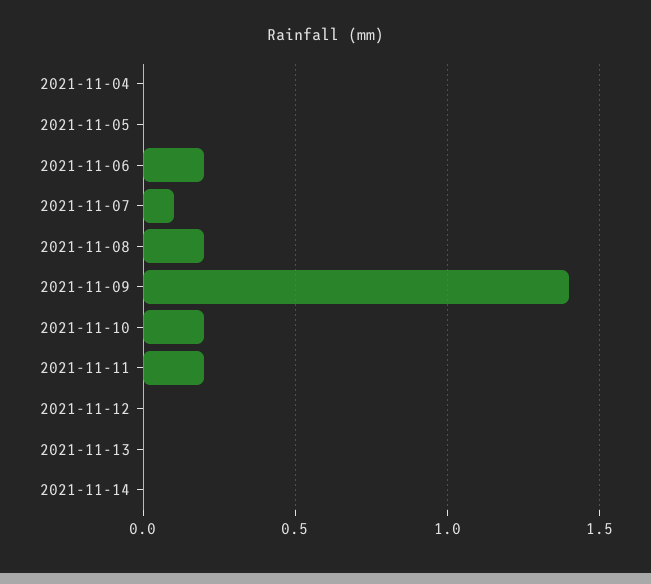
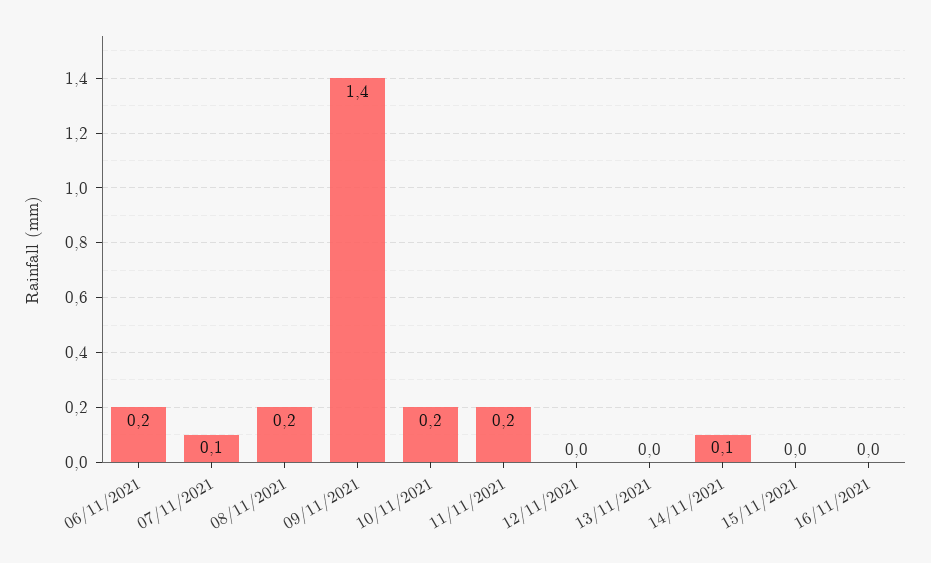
2021-11-04: 0 -> none
2021-11-05: 0 -> none
2021-11-14: 0 -> 0.1
15/11/2021: none -> 0
16/11/2021: none -> 0

